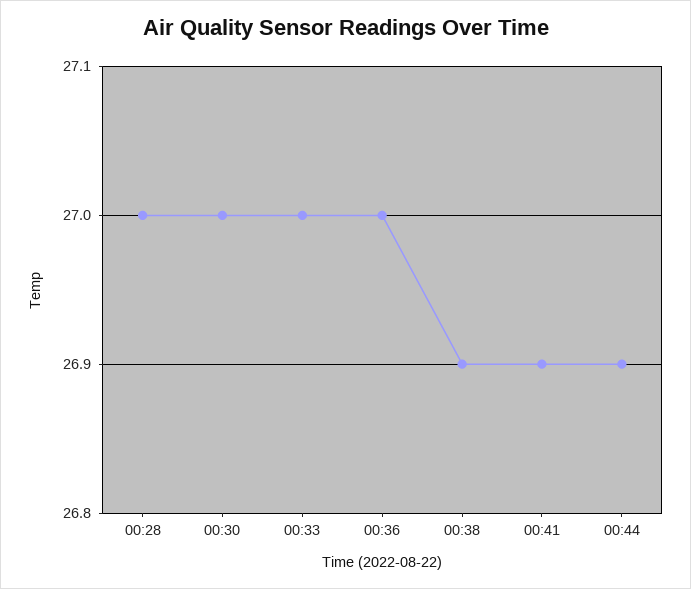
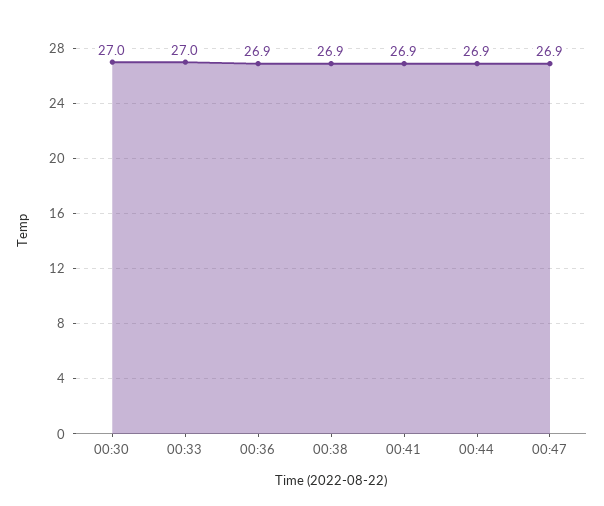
00:28: 27 -> none
00:36: 27 -> 26.9
00:47: none -> 26.9

